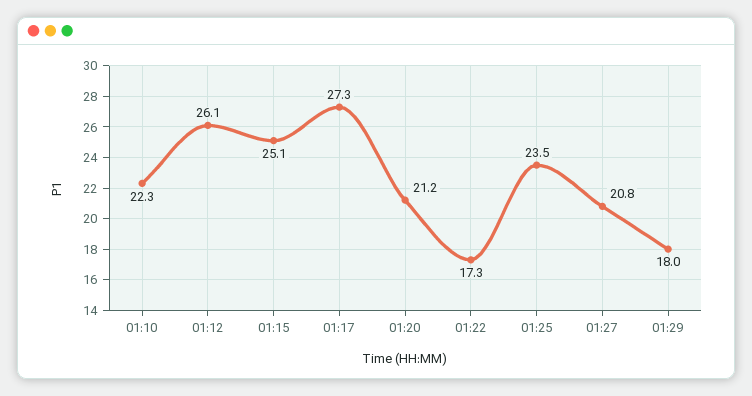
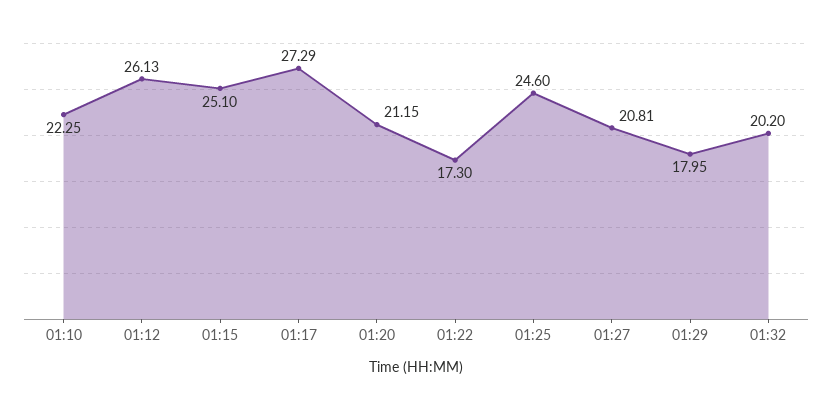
01:25: 23.5 -> 24.6
01:32: none -> 20.2

